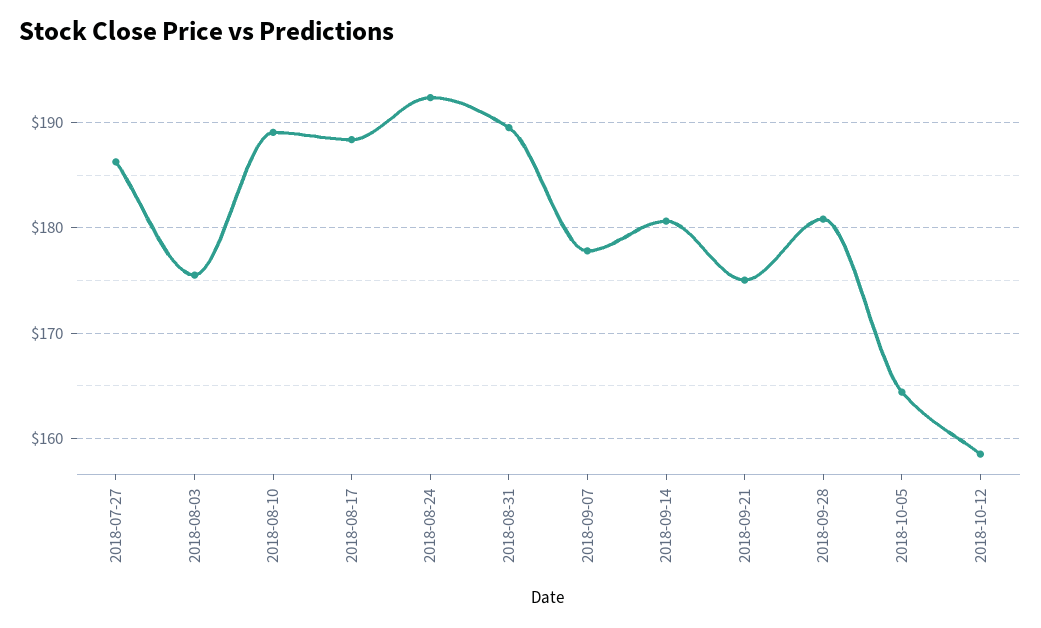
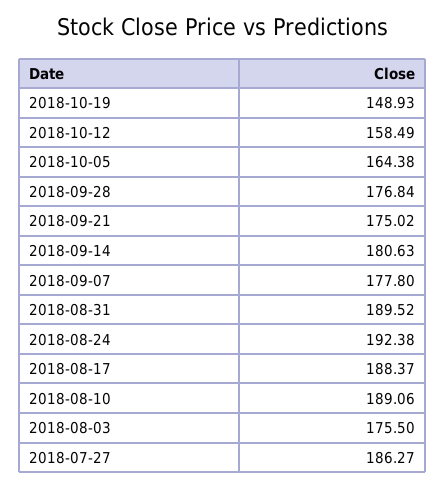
2018-09-28: 181 -> 176.84
2018-10-19: none -> 148.93

